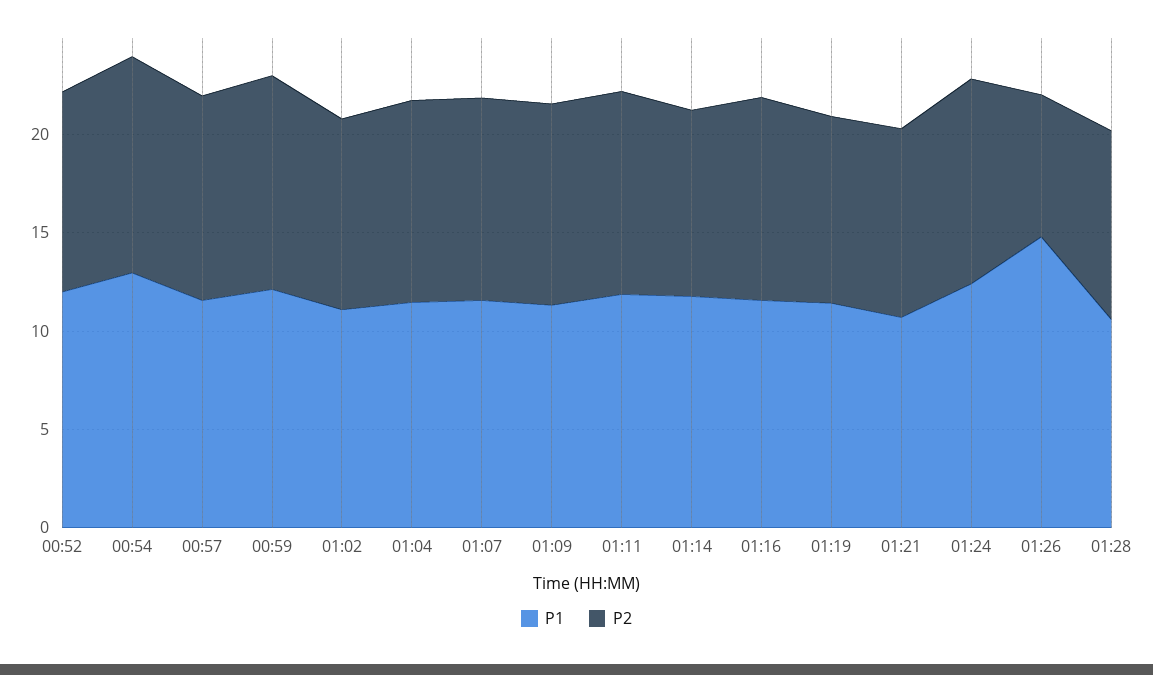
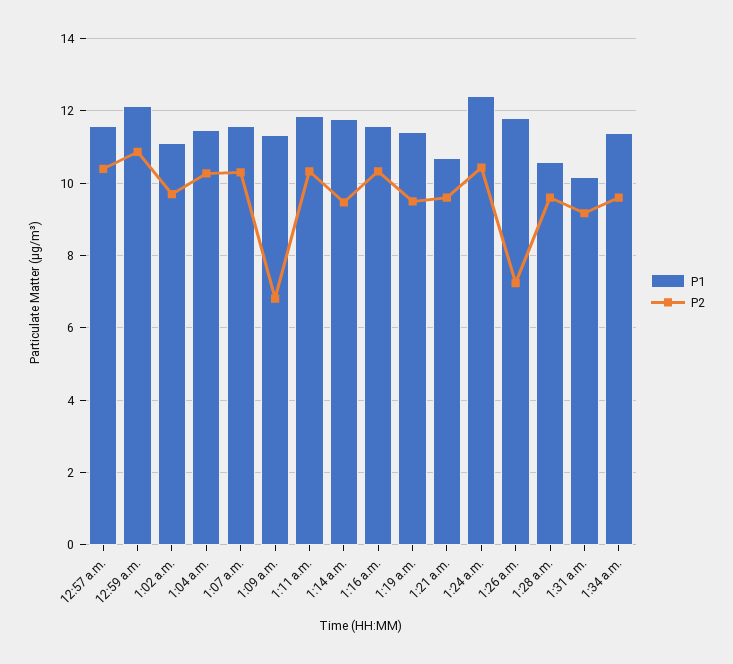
P1, 00:52: 12 -> none
P2, 00:52: 10 -> none
P1, 00:54: 13 -> none
P2, 00:54: 11 -> none
P2, 01:09: 10 -> 6.8
P1, 01:26: 15 -> 11.8
P1, 1:31 a.m.: none -> 10.2
P2, 1:31 a.m.: none -> 9.2
P1, 1:34 a.m.: none -> 11.4
P2, 1:34 a.m.: none -> 9.6

